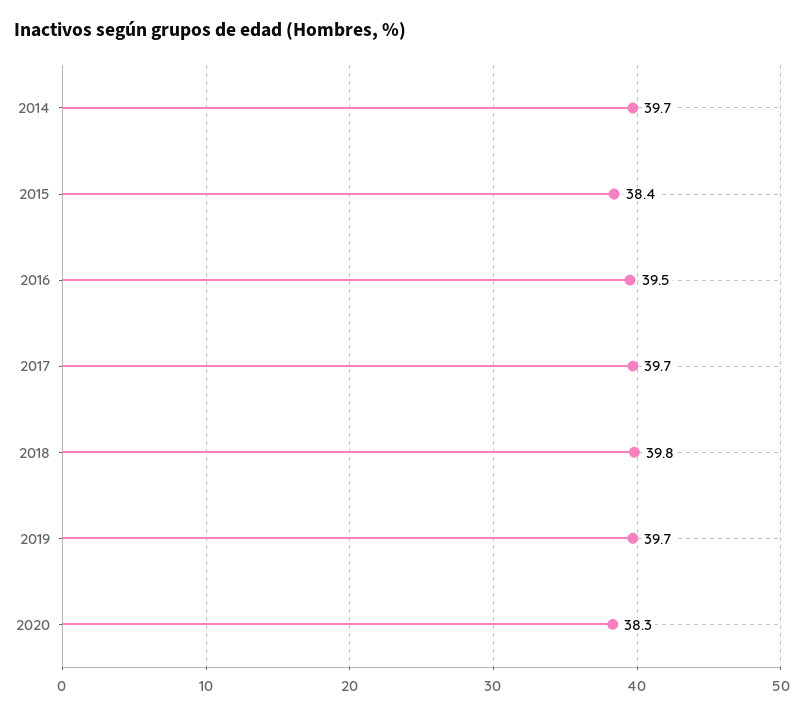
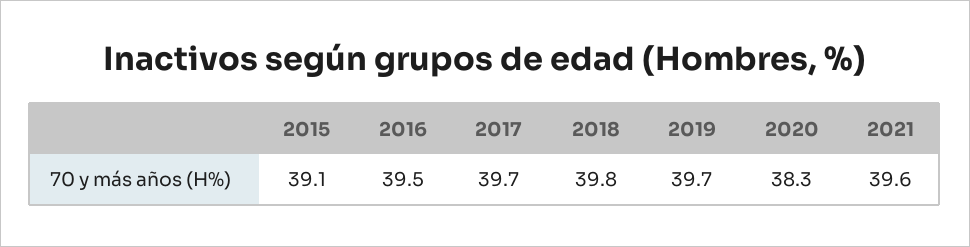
2014: 39.7 -> none
2015: 38.4 -> 39.1
2021: none -> 39.6

